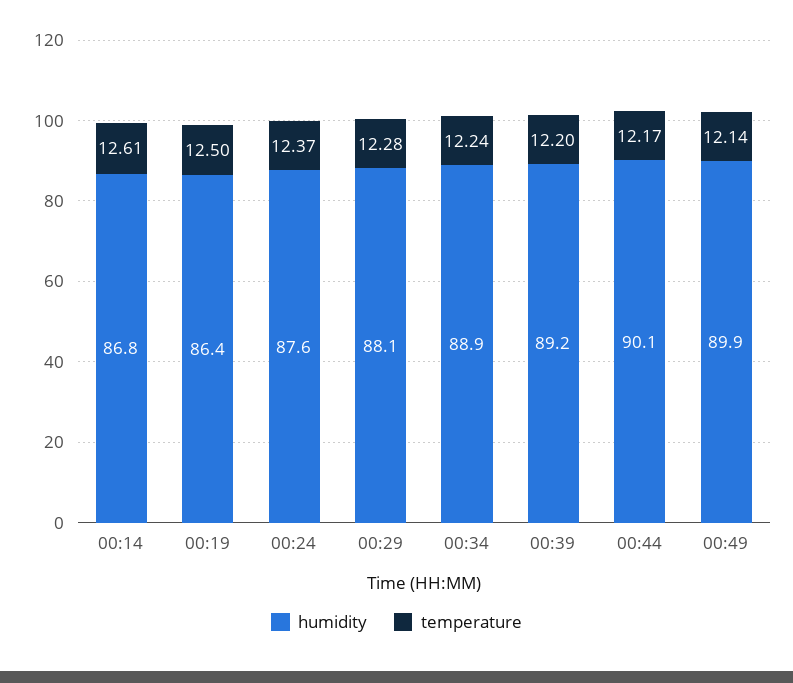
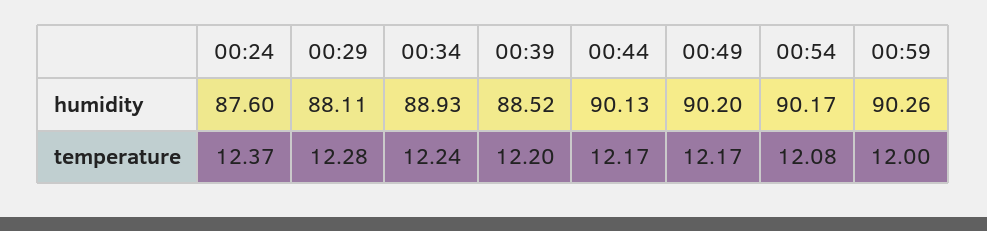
humidity, 00:14: 86.8 -> none
temperature, 00:14: 12.61 -> none
humidity, 00:19: 86.4 -> none
temperature, 00:19: 12.5 -> none
humidity, 00:39: 89.2 -> 88.52
humidity, 00:49: 89.9 -> 90.2
temperature, 00:49: 12.14 -> 12.17
humidity, 00:54: none -> 90.17
humidity, 00:59: none -> 90.26
temperature, 00:54: none -> 12.08
temperature, 00:59: none -> 12

